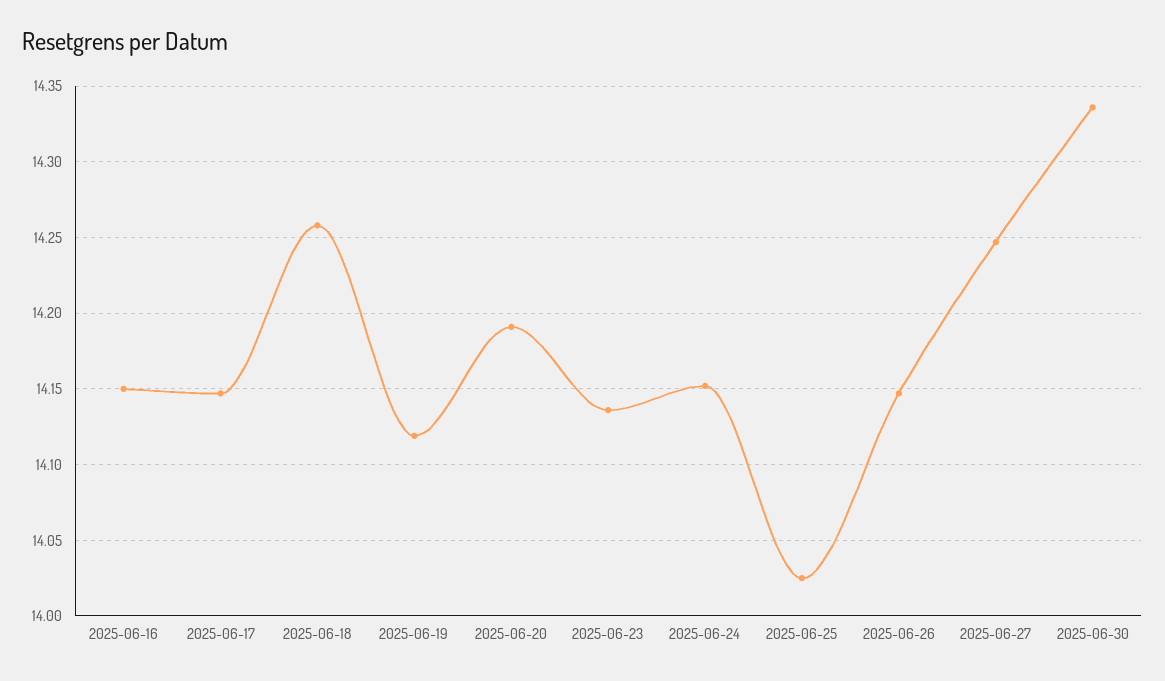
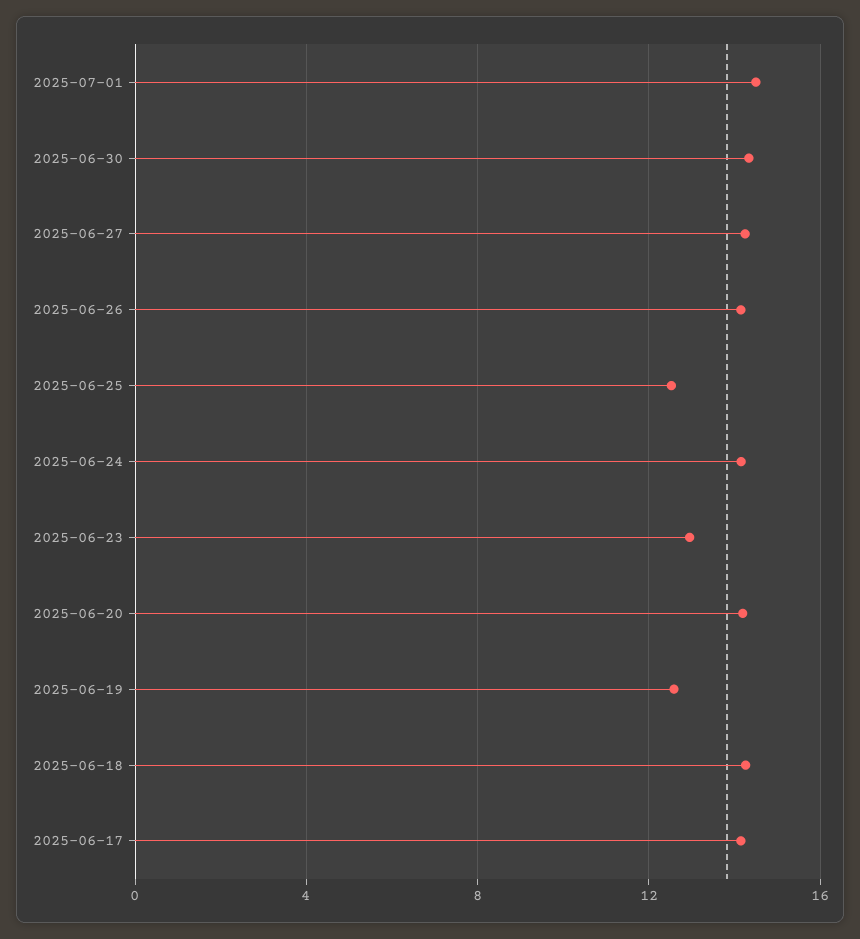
2025-06-16: 14.15 -> none
2025-06-19: 14.12 -> 12.5
2025-06-23: 14.135 -> 13
2025-06-25: 14.025 -> 12.5
2025-07-01: none -> 14.5

